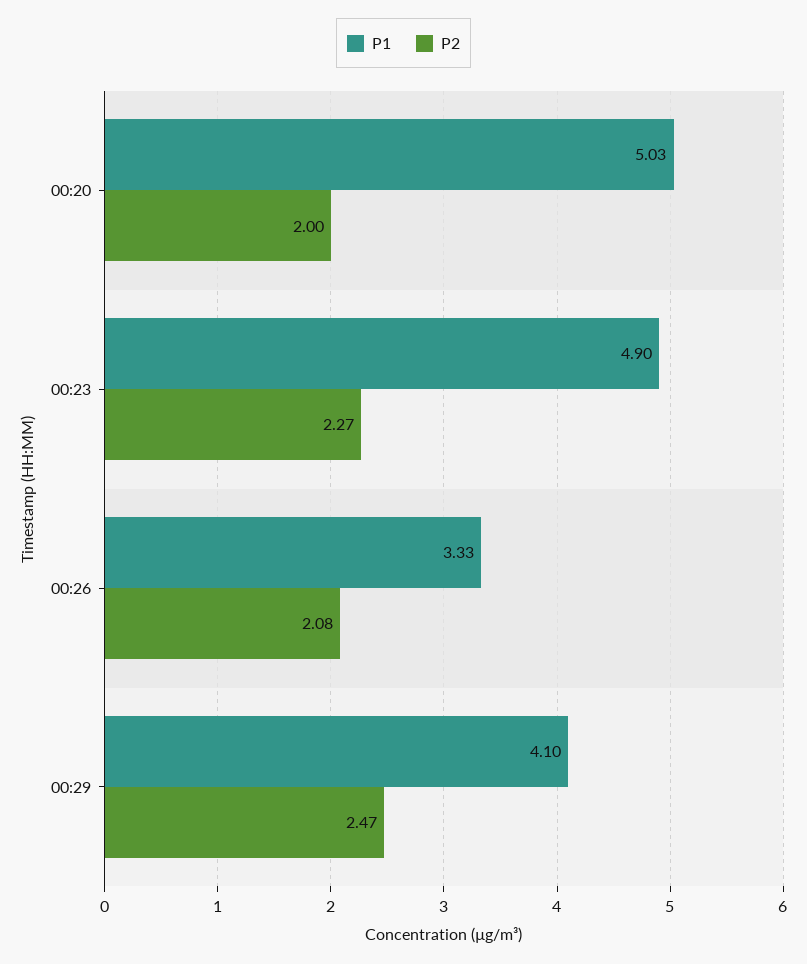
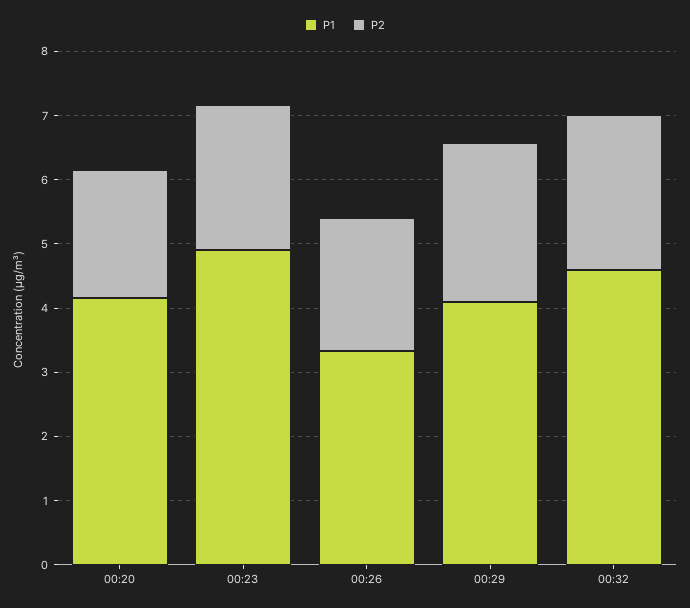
P1, 00:20: 5.03 -> 4.2
P1, 00:32: none -> 4.6
P2, 00:32: none -> 2.4

